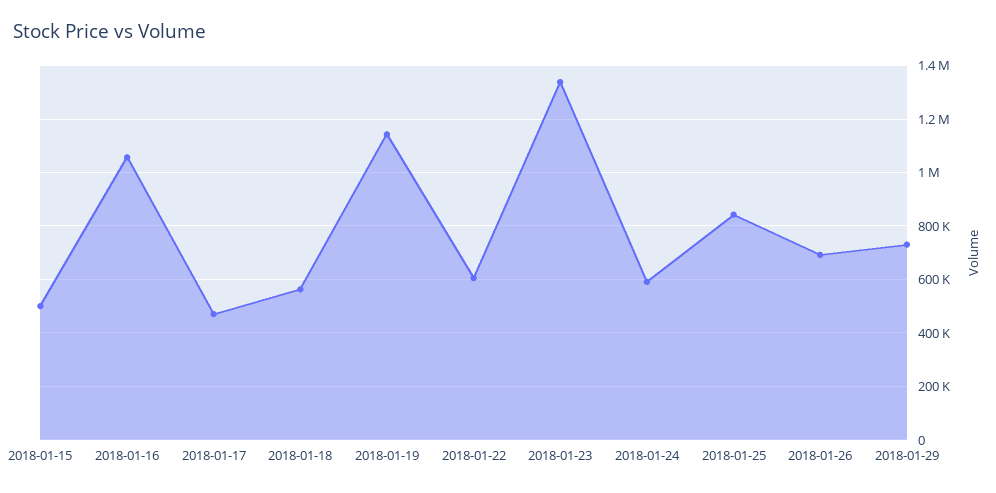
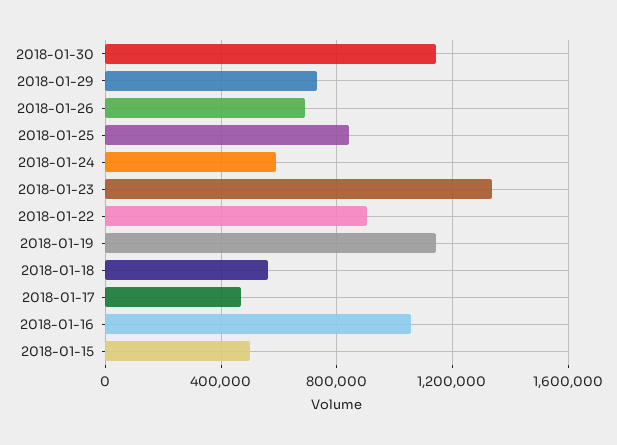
2018-01-22: 600000 -> 900000
2018-01-30: none -> 1150000

